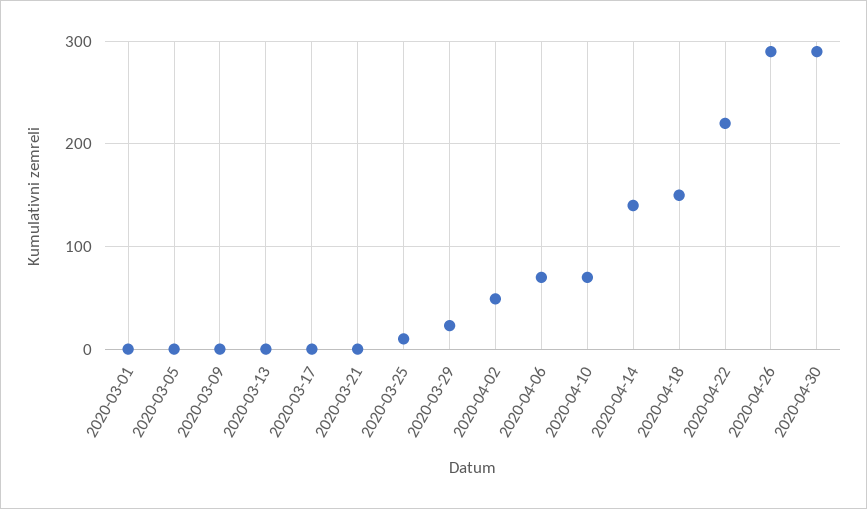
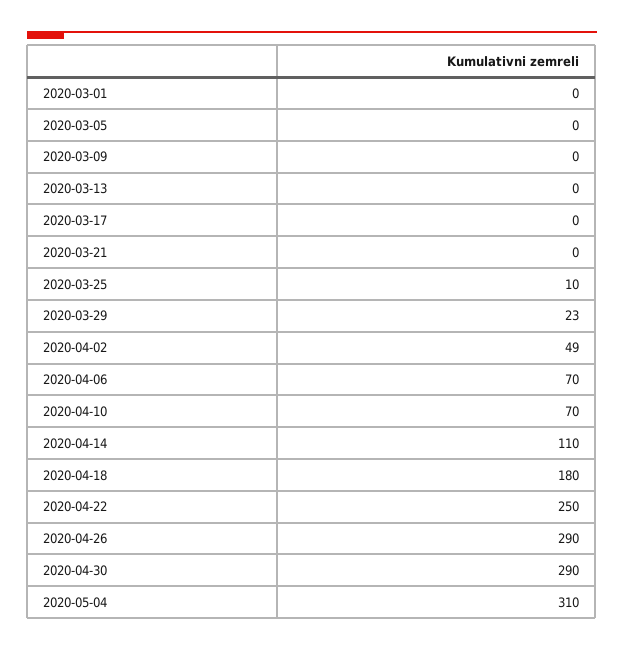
2020-04-14: 140 -> 110
2020-04-18: 150 -> 180
2020-04-22: 220 -> 250
2020-05-04: none -> 310

